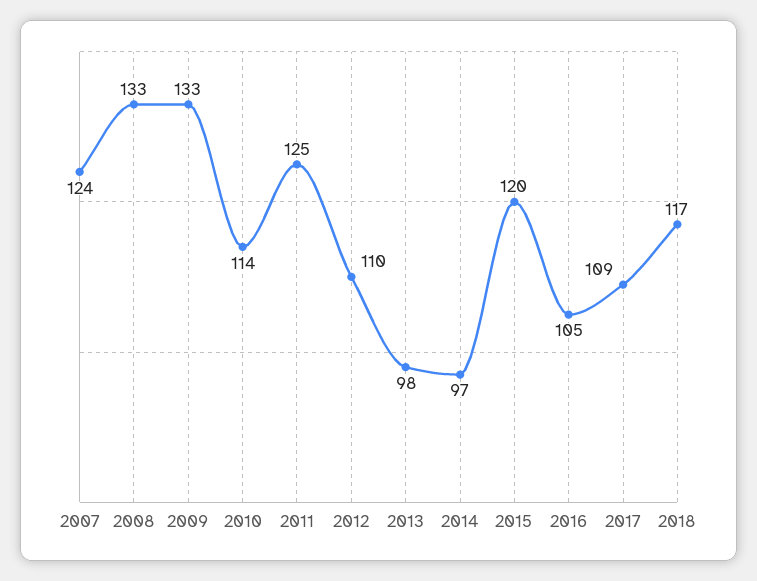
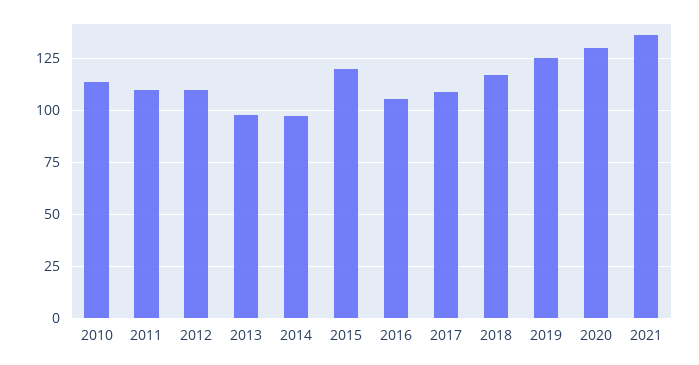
2007: 124 -> none
2008: 133 -> none
2009: 133 -> none
2011: 125 -> 110
2019: none -> 125
2020: none -> 130
2021: none -> 135

